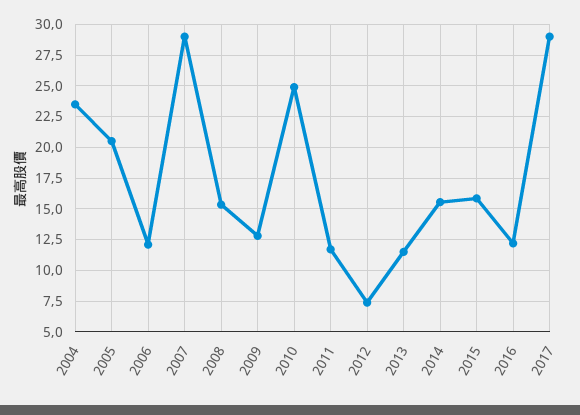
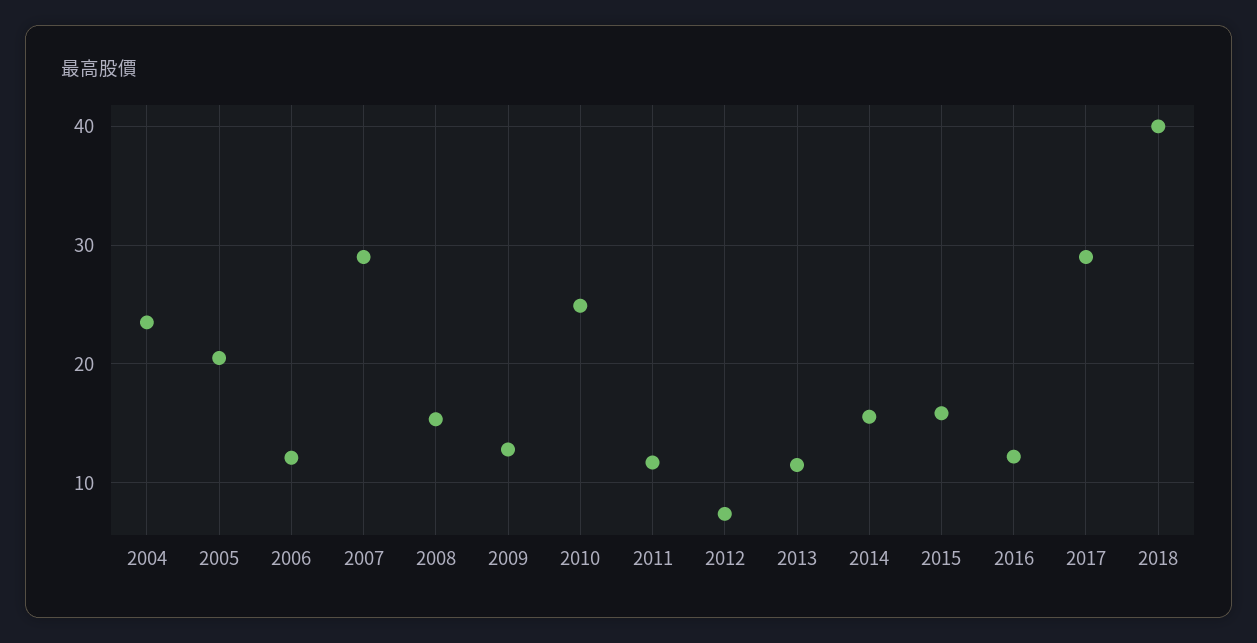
2018: none -> 40

